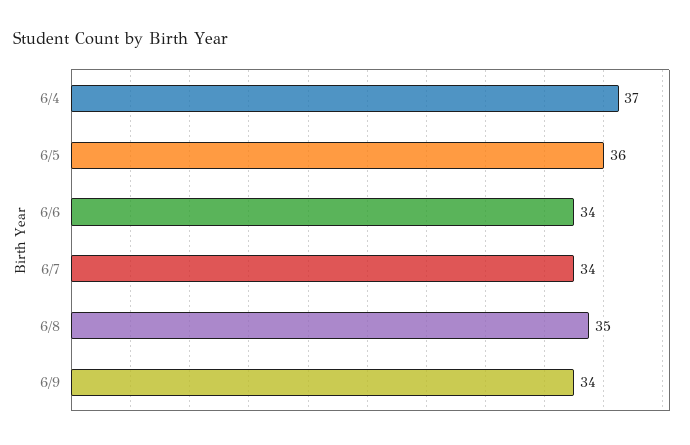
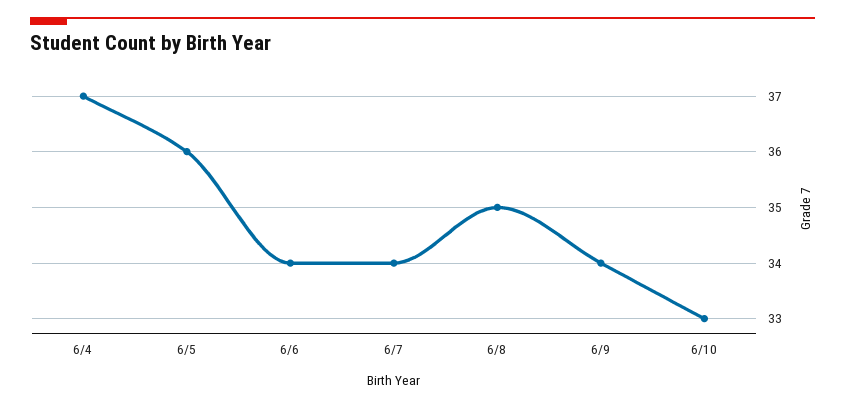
6/10: none -> 33

